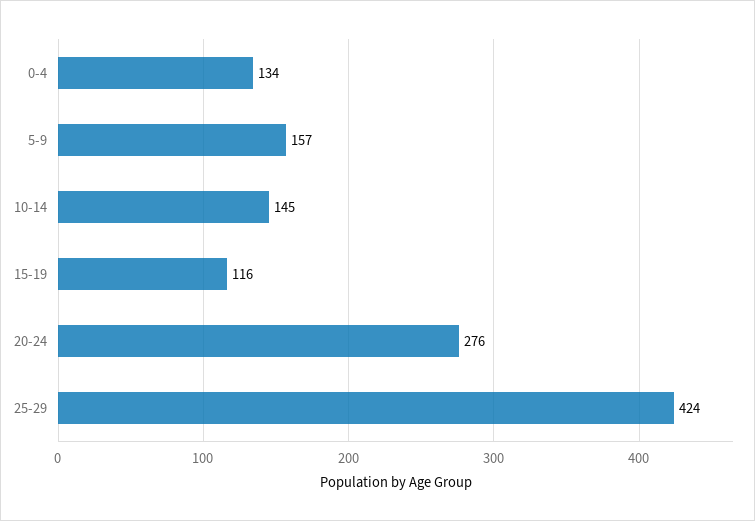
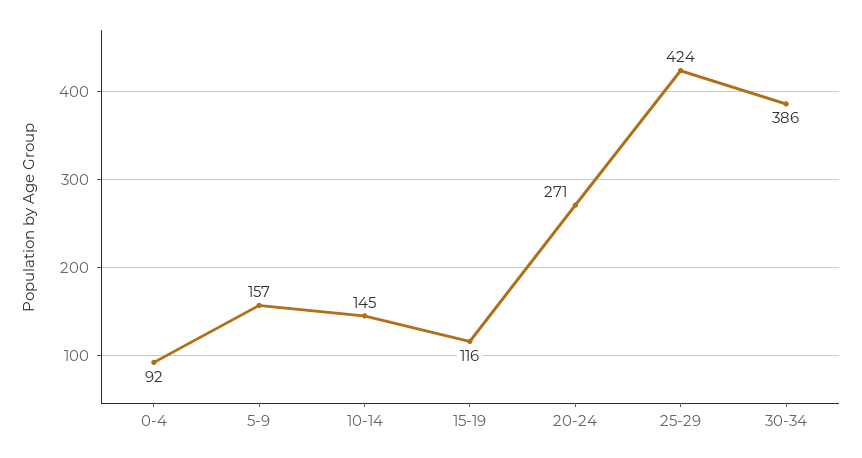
0-4: 134 -> 92
20-24: 276 -> 271
30-34: none -> 386

